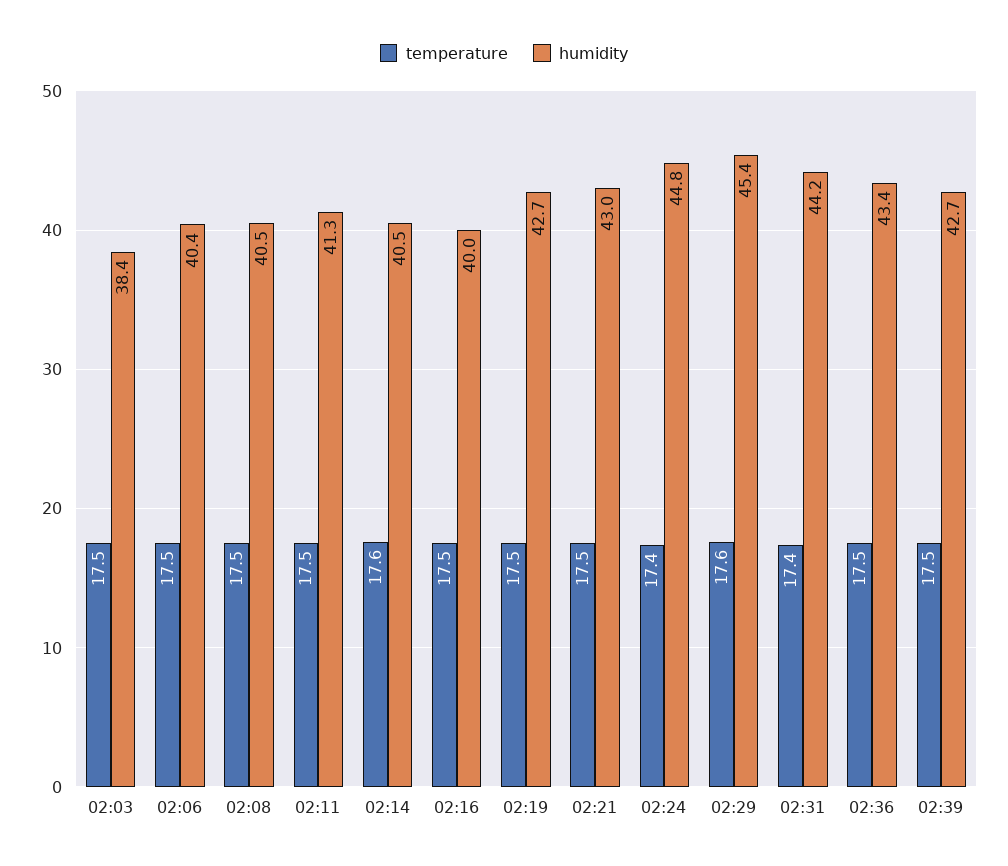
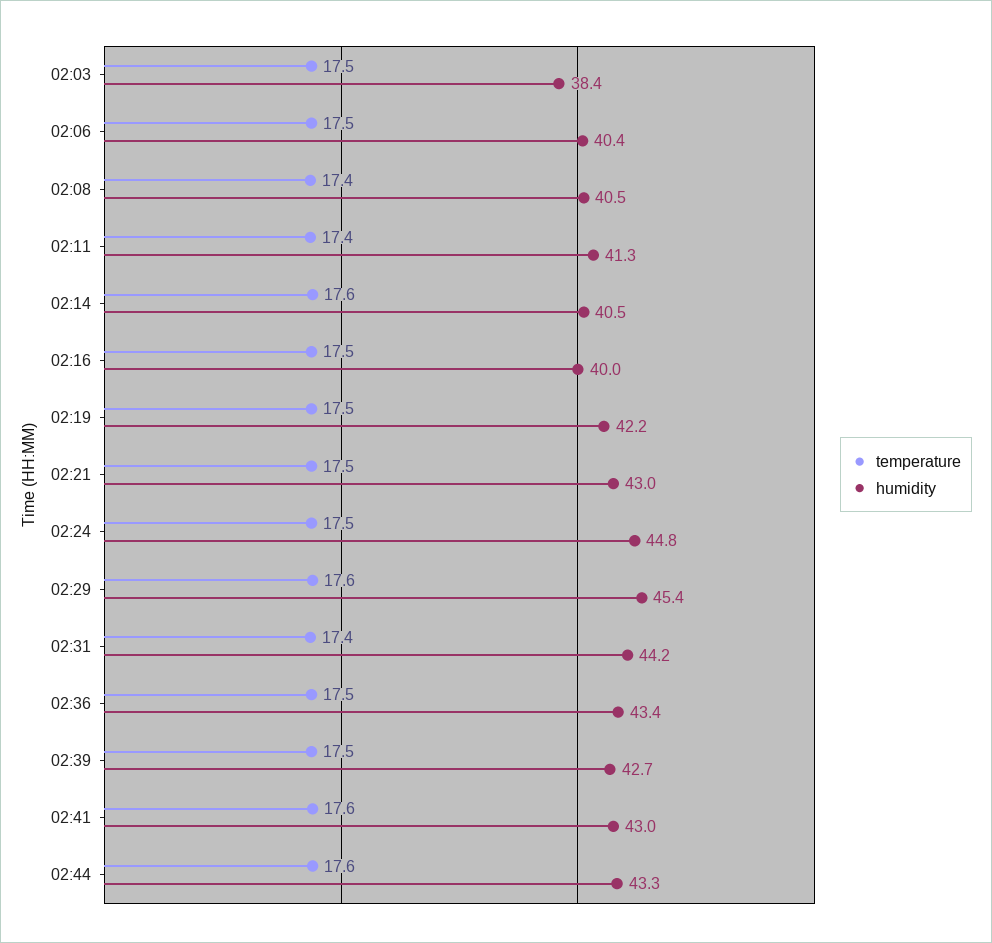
temperature, 02:08: 17.5 -> 17.4
temperature, 02:11: 17.5 -> 17.4
humidity, 02:19: 42.7 -> 42.2
temperature, 02:24: 17.4 -> 17.5
temperature, 02:41: none -> 17.6
humidity, 02:41: none -> 43
temperature, 02:44: none -> 17.6
humidity, 02:44: none -> 43.3

